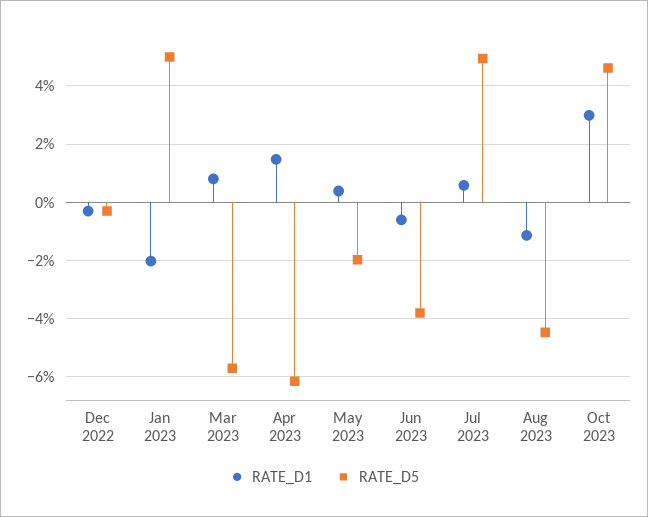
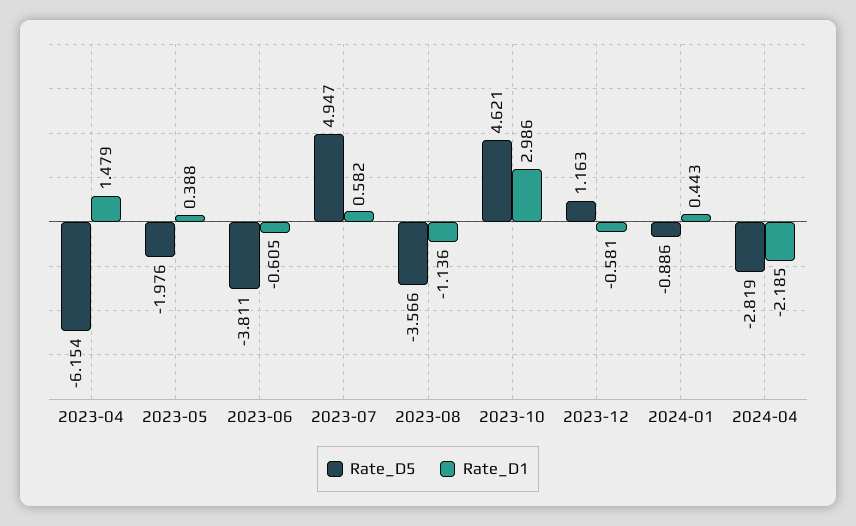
RATE_D1, Dec 2022: -0.25 -> none
RATE_D5, Dec 2022: -0.25 -> none
RATE_D1, Jan 2023: -2 -> none
RATE_D5, Jan 2023: 5 -> none
RATE_D1, Mar 2023: 0.75 -> none
RATE_D5, Mar 2023: -5.75 -> none
RATE_D5, Aug 2023: -4.5 -> -3.566
RATE_D5, 2023-12: none -> 1.163
RATE_D1, 2023-12: none -> -0.581
RATE_D5, 2024-01: none -> -0.886
RATE_D1, 2024-01: none -> 0.443
RATE_D5, 2024-04: none -> -2.819
RATE_D1, 2024-04: none -> -2.185

